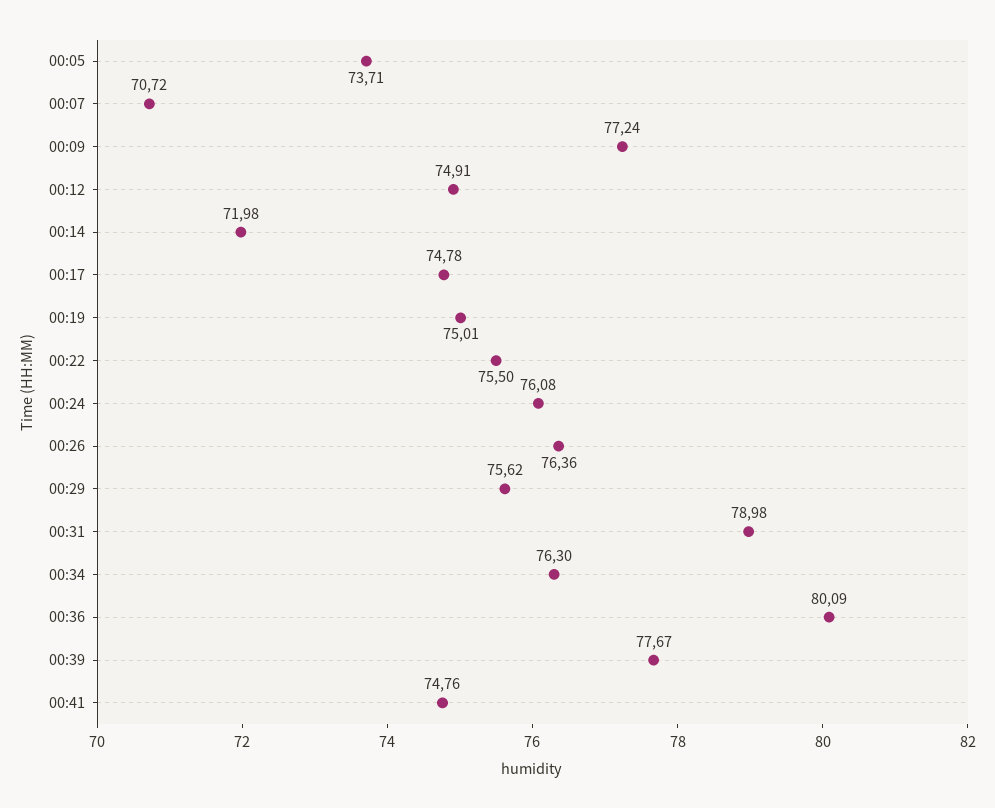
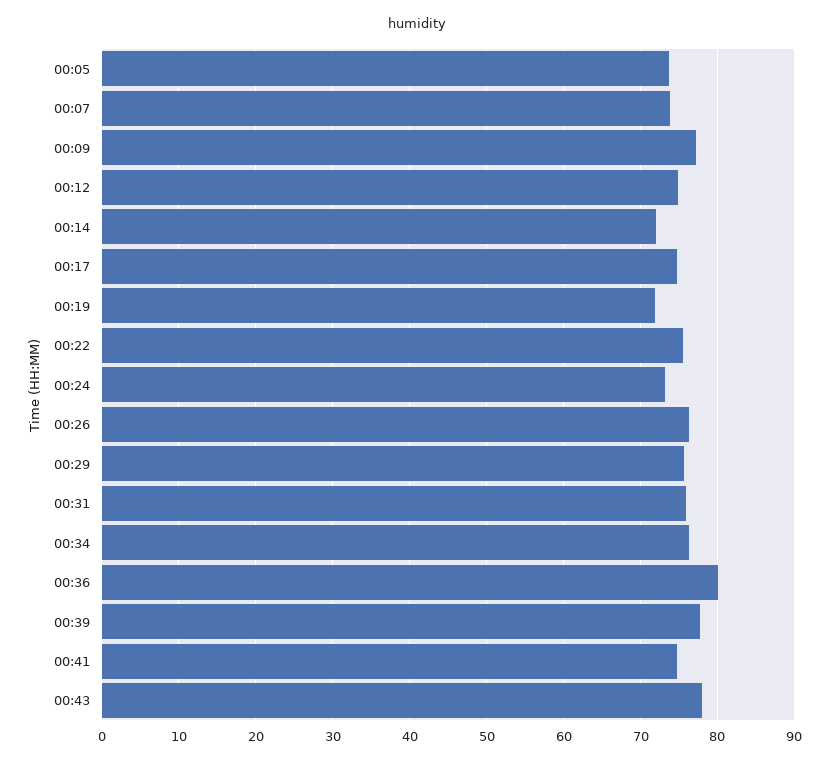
00:07: 70.72 -> 74
00:19: 75.01 -> 72
00:24: 76.08 -> 73
00:31: 78.98 -> 76
00:43: none -> 78

